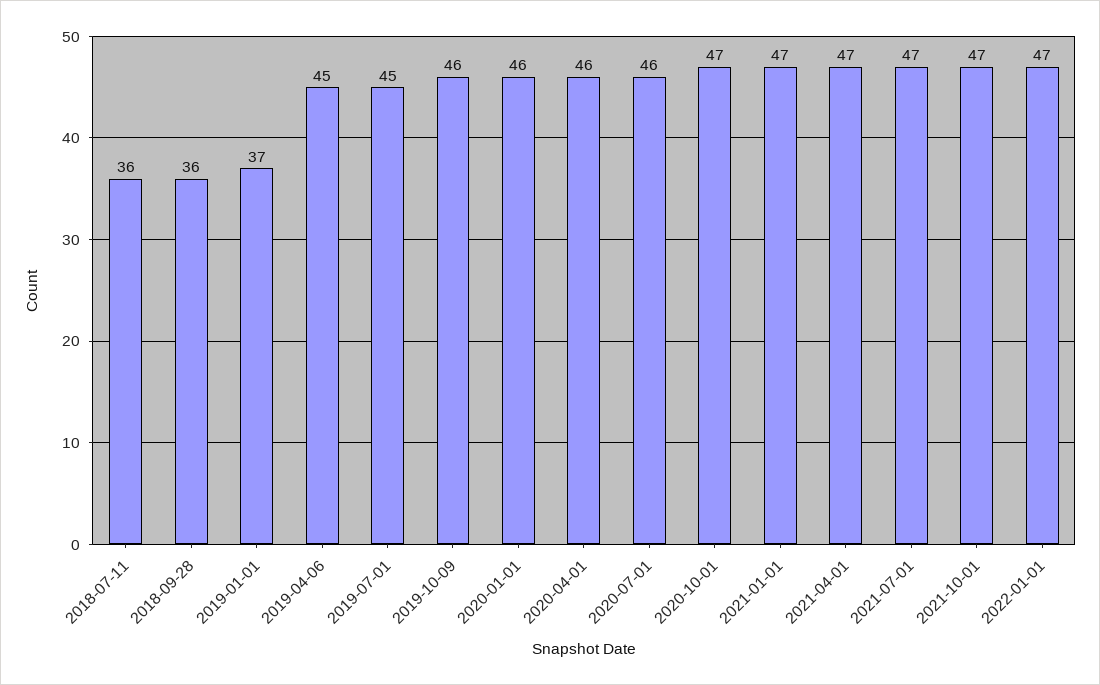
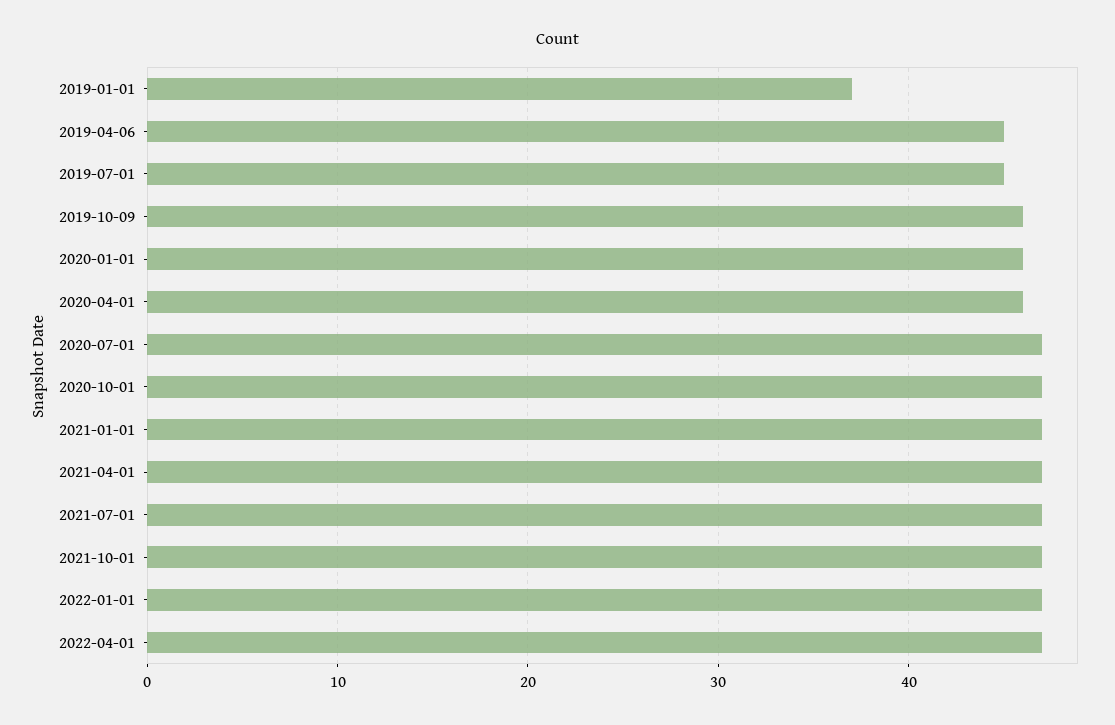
2018-07-11: 36 -> none
2018-09-28: 36 -> none
2020-07-01: 46 -> 47
2022-04-01: none -> 47

